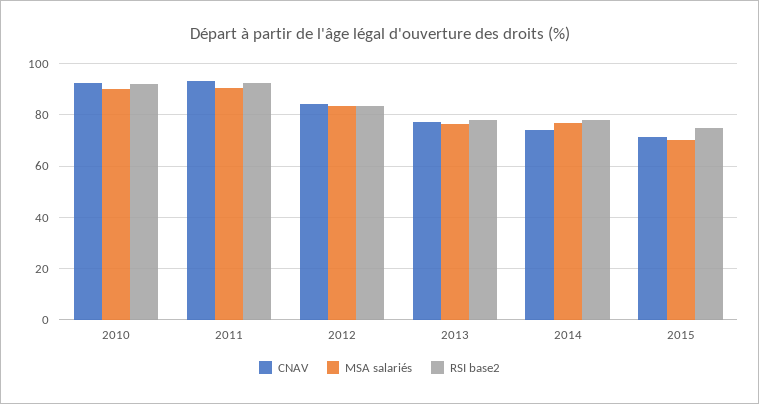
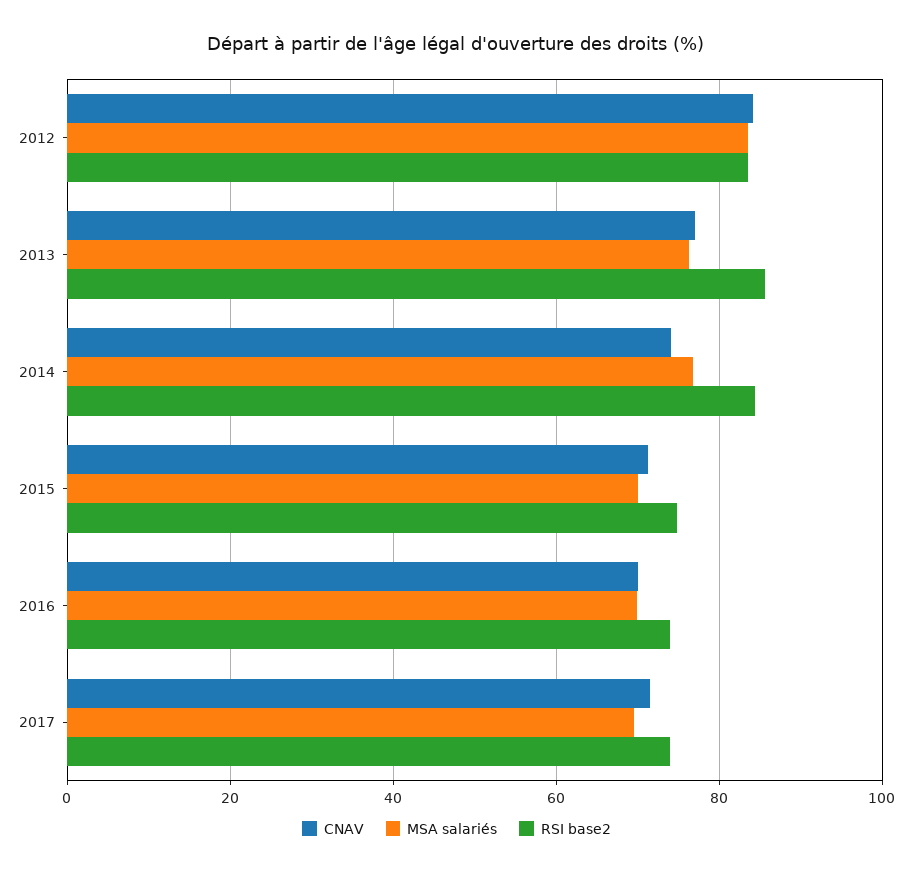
CNAV, 2010: 92.5 -> none
MSA salariés, 2010: 90 -> none
RSI base2, 2010: 92.5 -> none
CNAV, 2011: 92.5 -> none
MSA salariés, 2011: 90 -> none
RSI base2, 2011: 92.5 -> none
RSI base2, 2013: 77.5 -> 86
RSI base2, 2014: 77.5 -> 84
CNAV, 2016: none -> 70
MSA salariés, 2016: none -> 70
RSI base2, 2016: none -> 74
CNAV, 2017: none -> 72
MSA salariés, 2017: none -> 70
RSI base2, 2017: none -> 74

